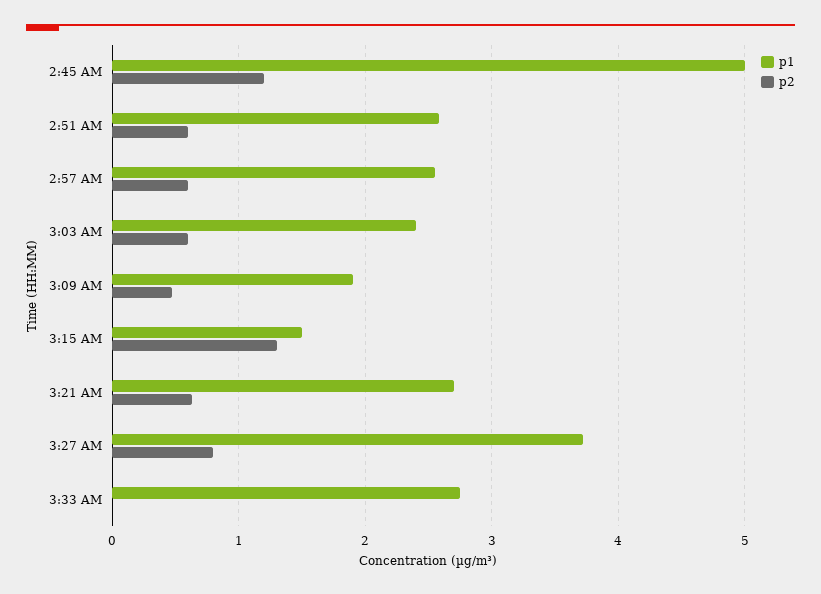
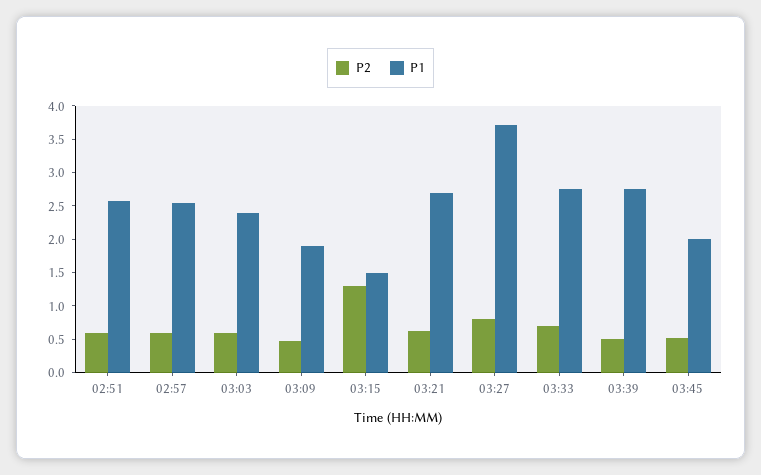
p1, 2:45 AM: 5 -> none
p2, 2:45 AM: 1.2 -> none
p2, 3:33 AM: 0 -> 0.75
p2, 03:39: none -> 0.5
p1, 03:39: none -> 2.75
p2, 03:45: none -> 0.5
p1, 03:45: none -> 2

